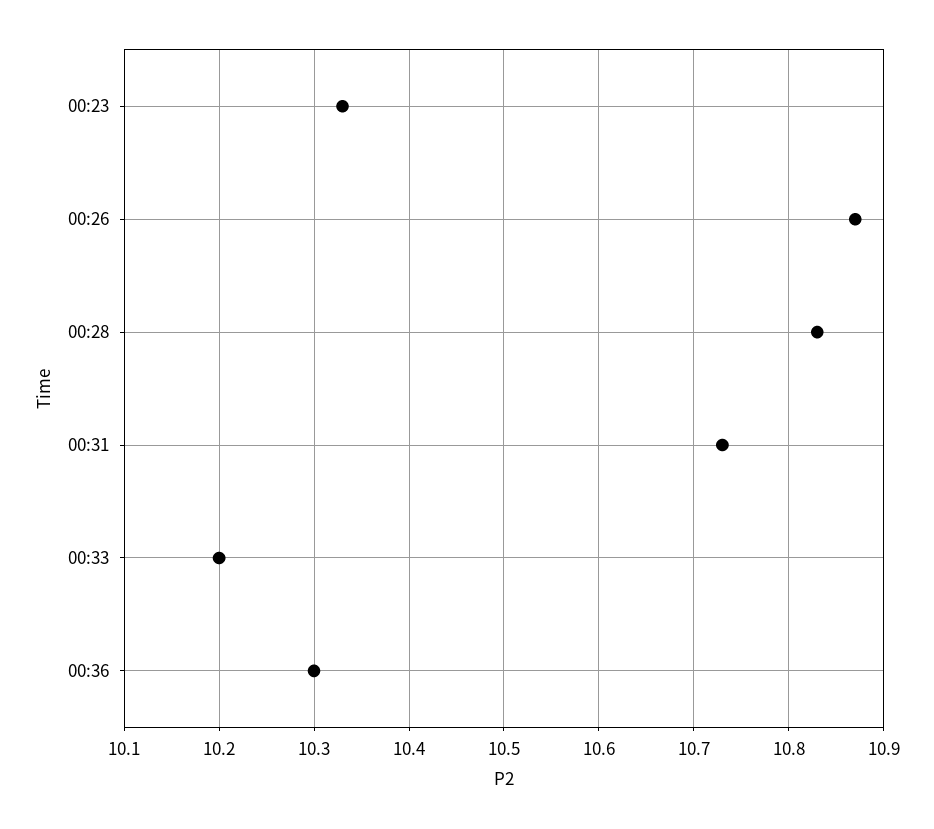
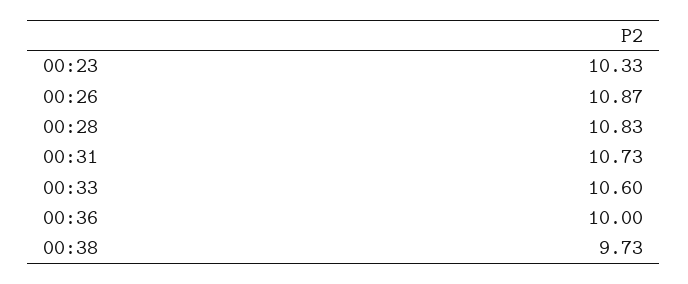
00:33: 10.2 -> 10.6
00:36: 10.3 -> 10
00:38: none -> 9.73

